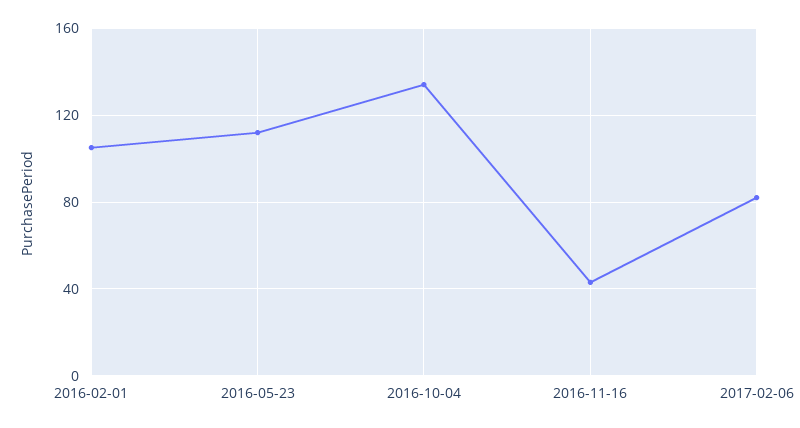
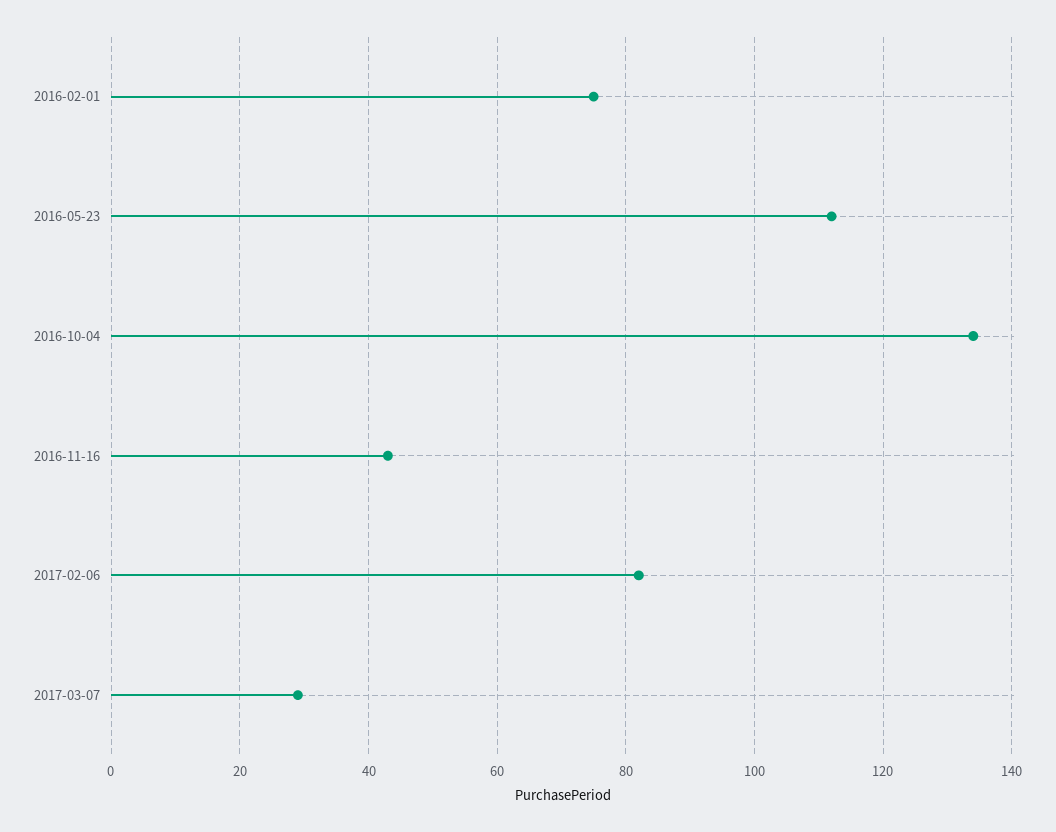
2016-02-01: 105 -> 75
2017-03-07: none -> 30

